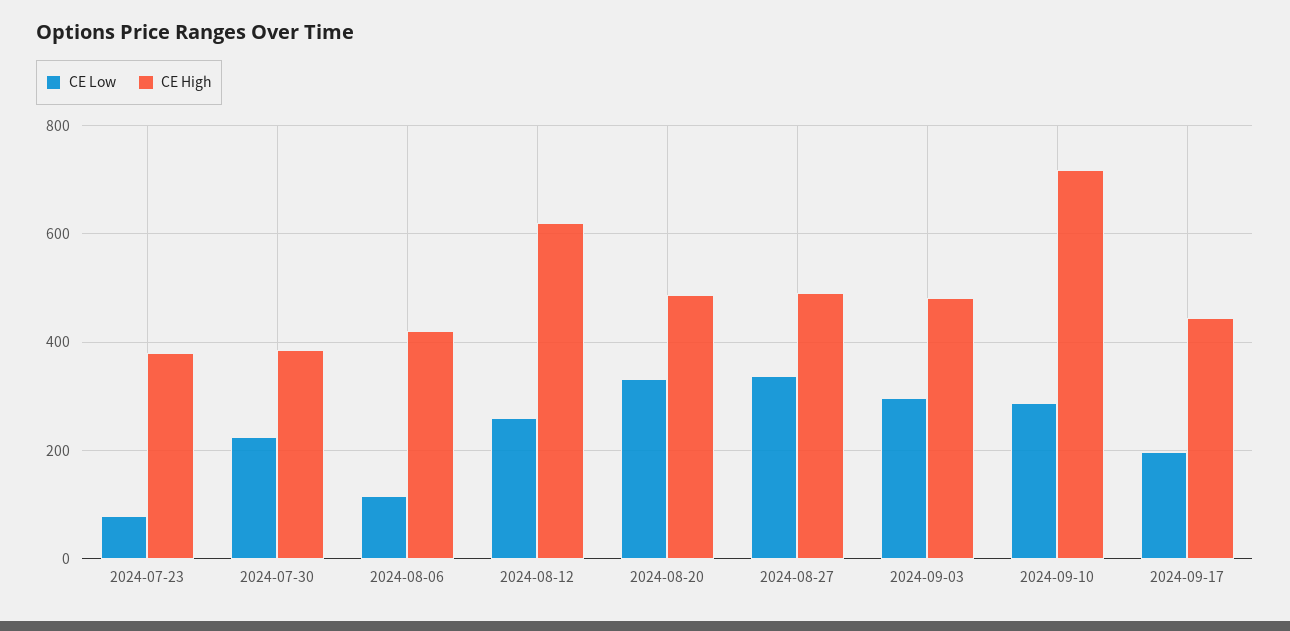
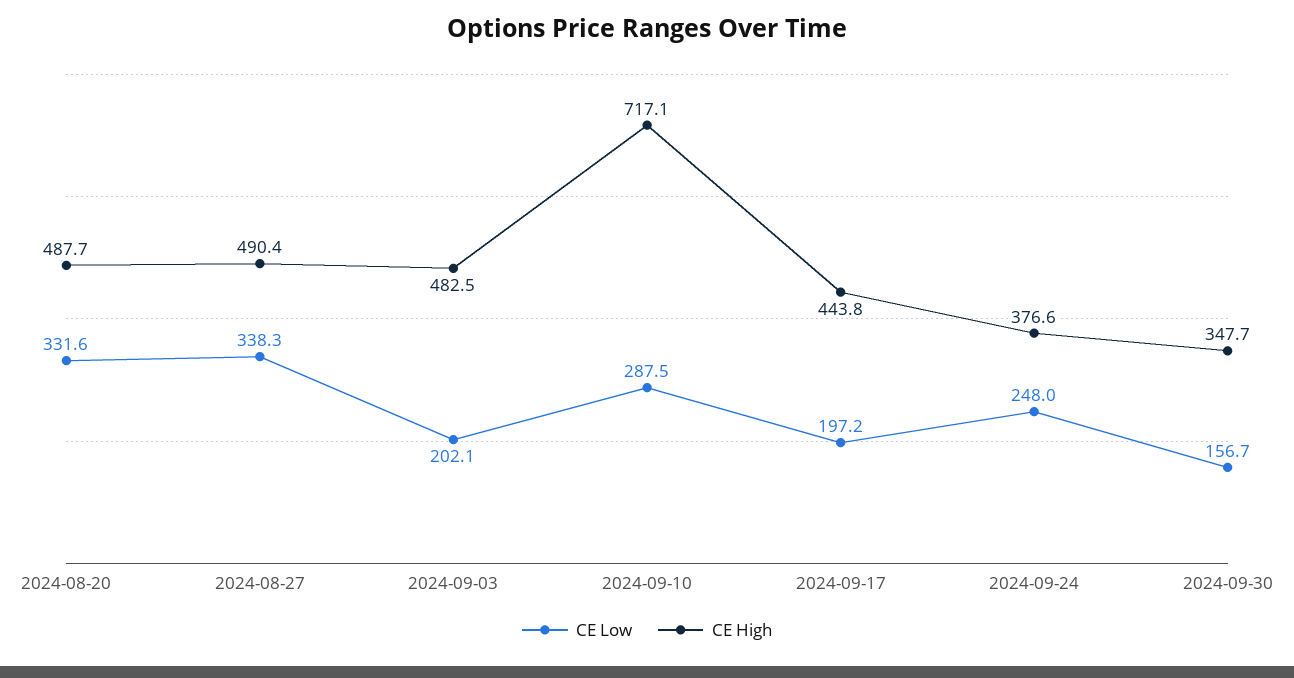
CE Low, 2024-07-23: 80 -> none
CE High, 2024-07-23: 380 -> none
CE Low, 2024-07-30: 220 -> none
CE High, 2024-07-30: 380 -> none
CE Low, 2024-08-06: 120 -> none
CE High, 2024-08-06: 420 -> none
CE Low, 2024-08-12: 260 -> none
CE High, 2024-08-12: 620 -> none
CE Low, 2024-09-03: 300 -> 202.1
CE Low, 2024-09-24: none -> 248
CE High, 2024-09-24: none -> 376.6
CE Low, 2024-09-30: none -> 156.7
CE High, 2024-09-30: none -> 347.7

